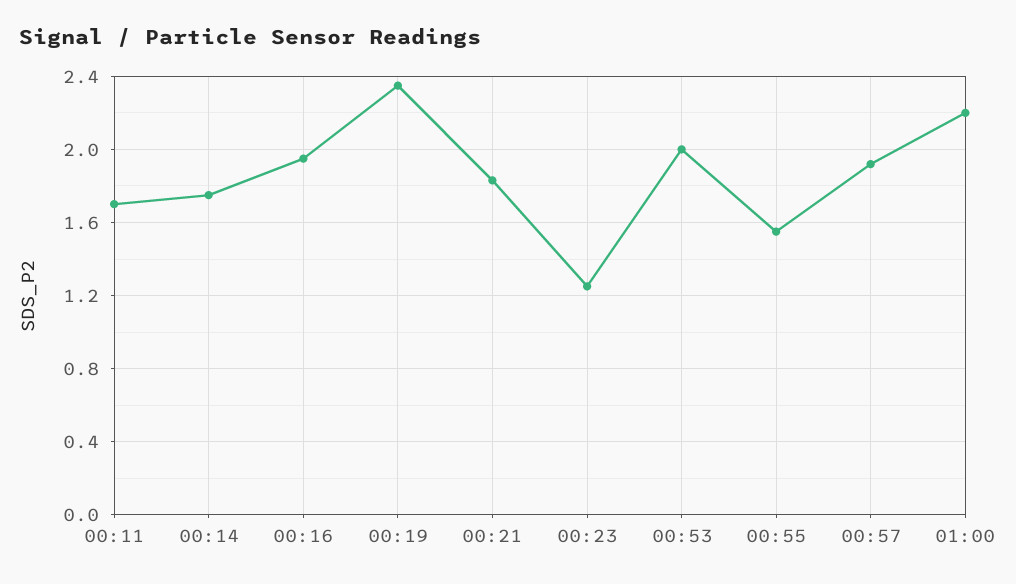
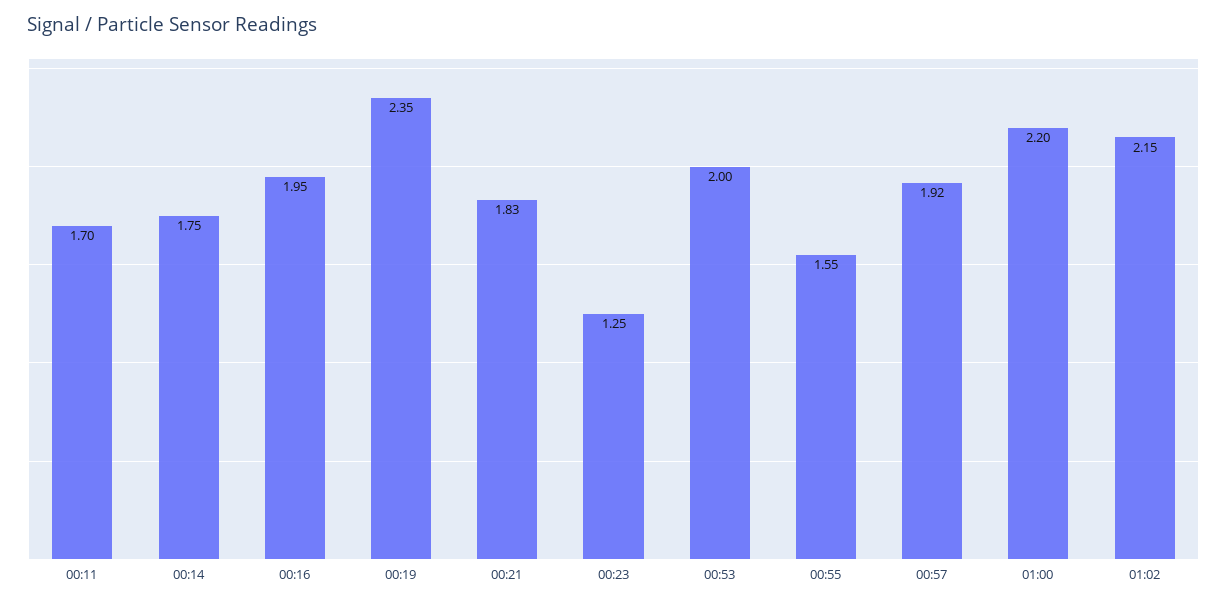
01:02: none -> 2.15

